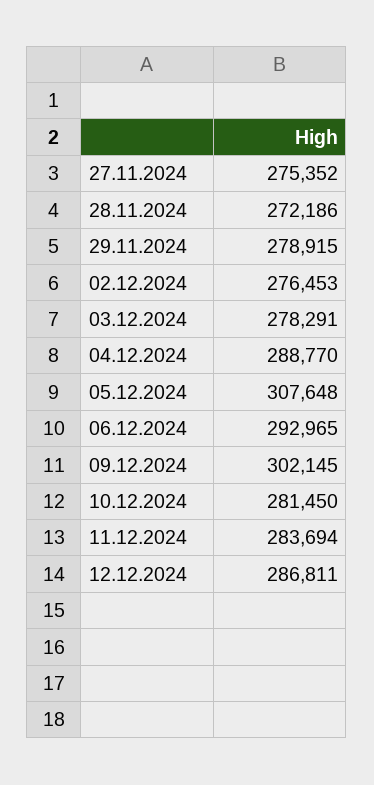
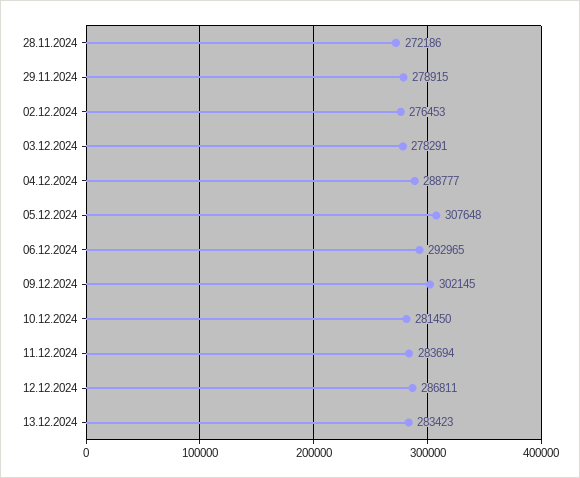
27.11.2024: 275352 -> none
04.12.2024: 288770 -> 288777
13.12.2024: none -> 283423

